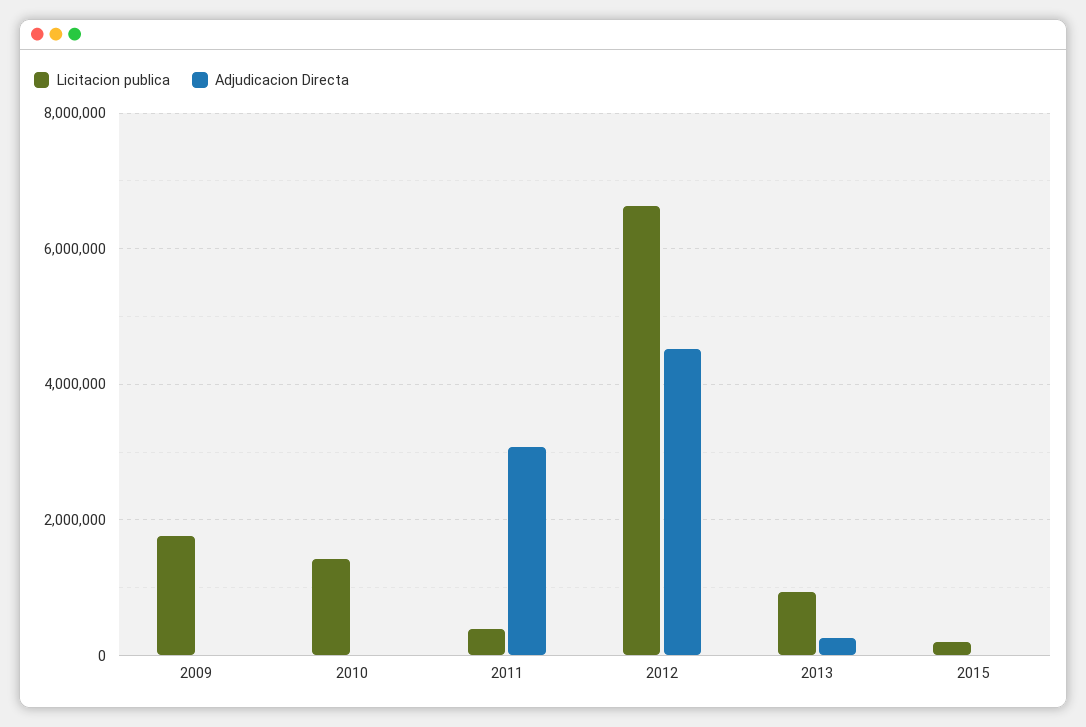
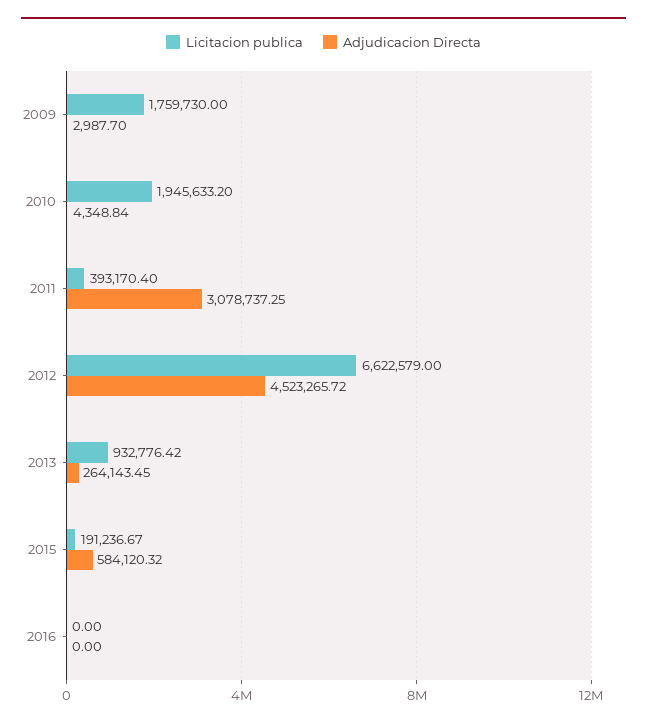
Licitacion publica, 2010: 1400000 -> 1945633.2
Adjudicacion Directa, 2015: 0 -> 584120.32
Licitacion publica, 2016: none -> 0
Adjudicacion Directa, 2016: none -> 0

